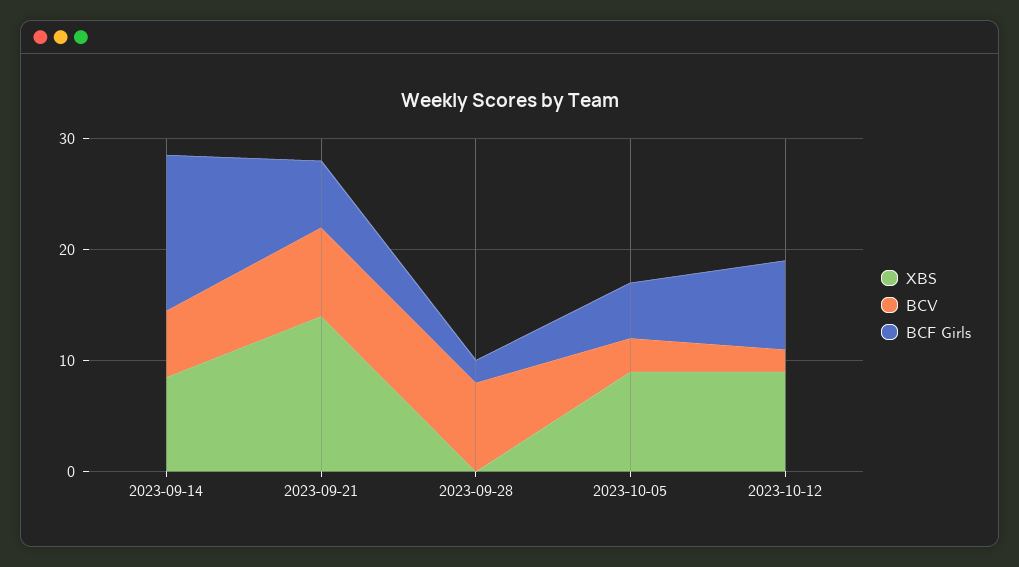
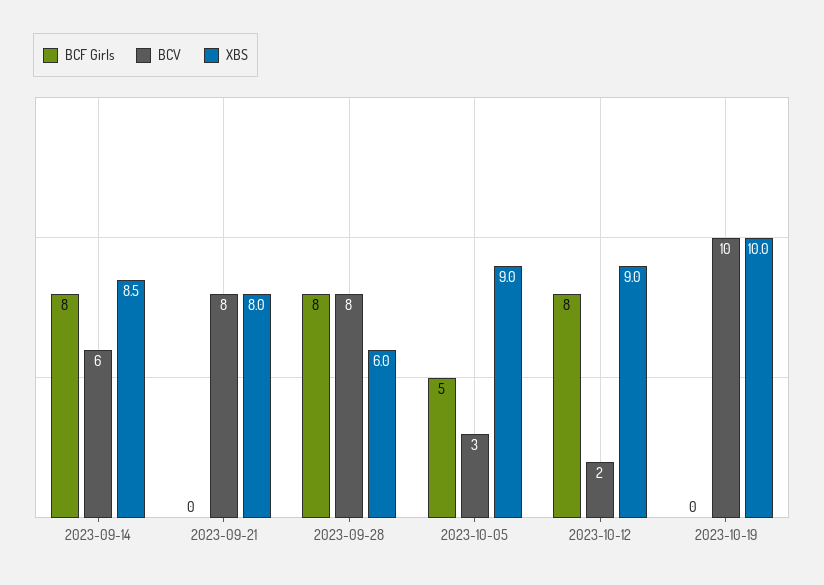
BCF Girls, 2023-09-14: 14 -> 8
XBS, 2023-09-21: 14 -> 8
BCF Girls, 2023-09-21: 6 -> 0
XBS, 2023-09-28: 0 -> 6
BCF Girls, 2023-09-28: 2 -> 8
BCF Girls, 2023-10-19: none -> 0
BCV, 2023-10-19: none -> 10
XBS, 2023-10-19: none -> 10

